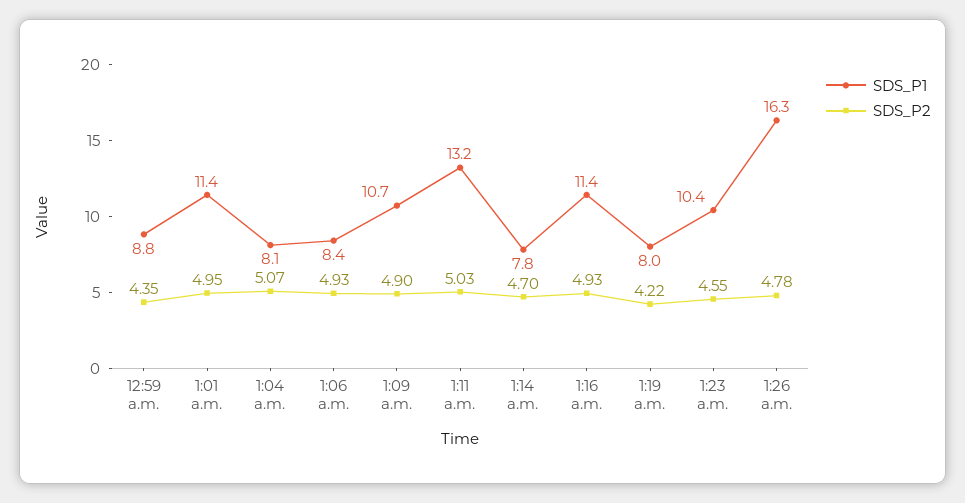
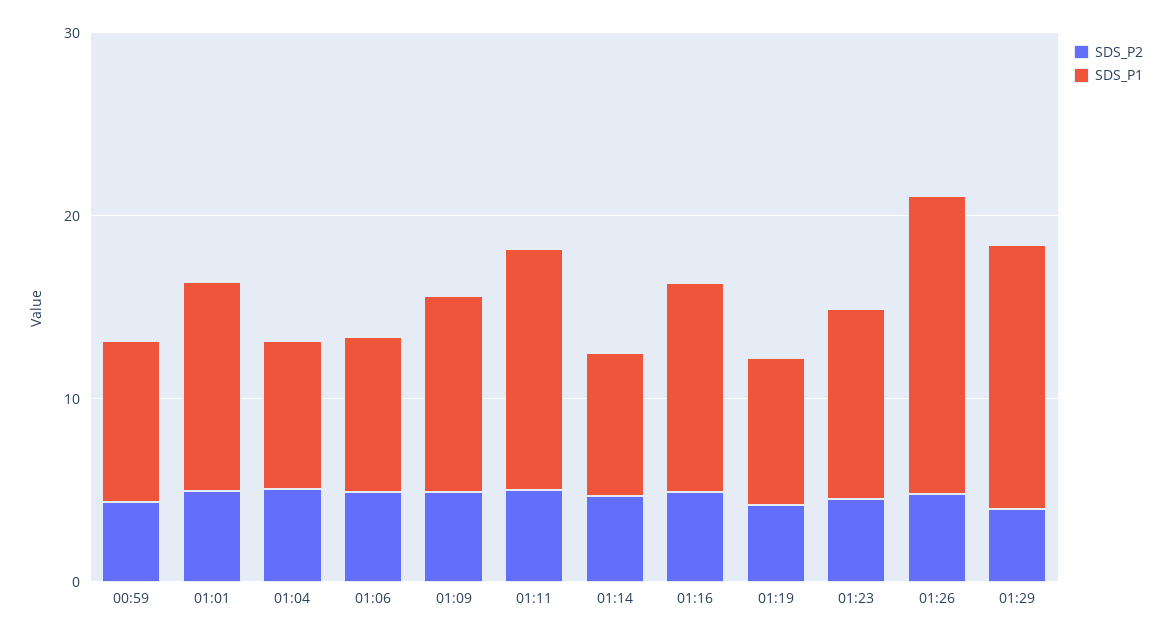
SDS_P2, 01:29: none -> 4
SDS_P1, 01:29: none -> 14

